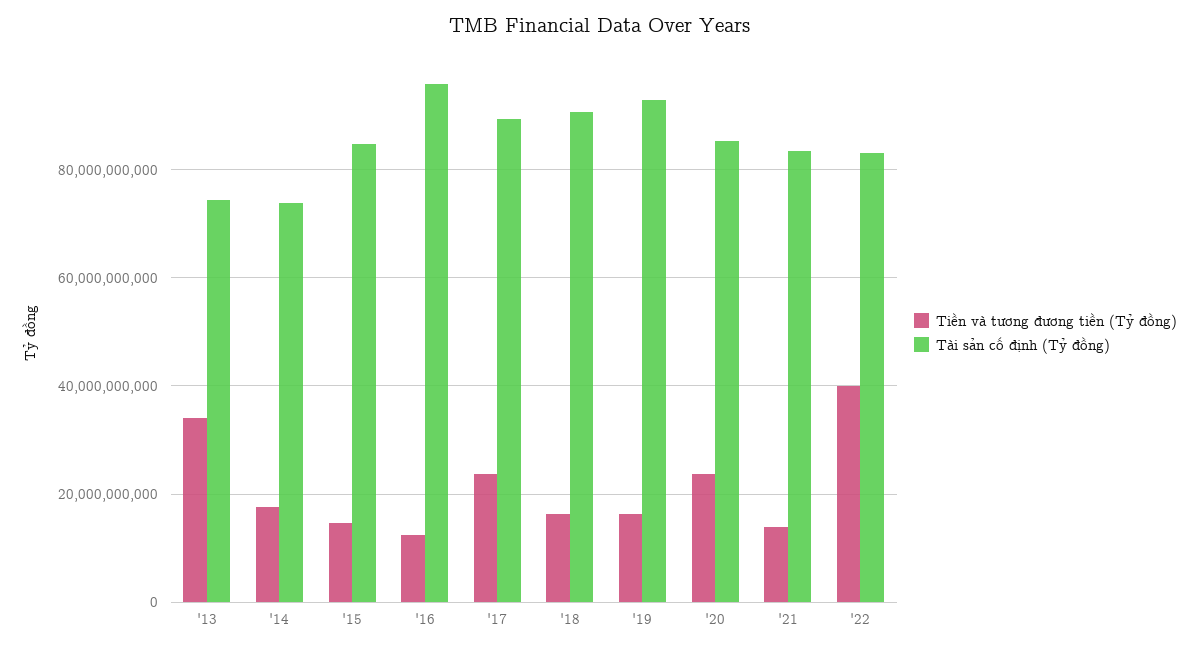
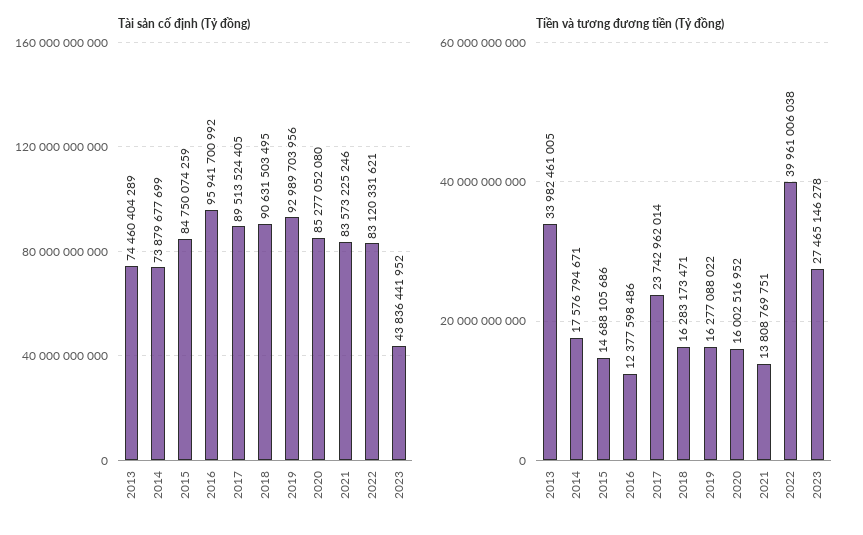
Tiền và tương đương tiền (Tỷ đồng), '20: 24000000000 -> 16002516952
Tài sản cố định (Tỷ đồng), 2023: none -> 43836441952
Tiền và tương đương tiền (Tỷ đồng), 2023: none -> 27465146278

